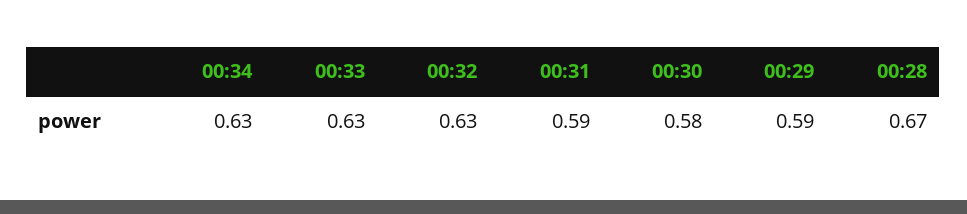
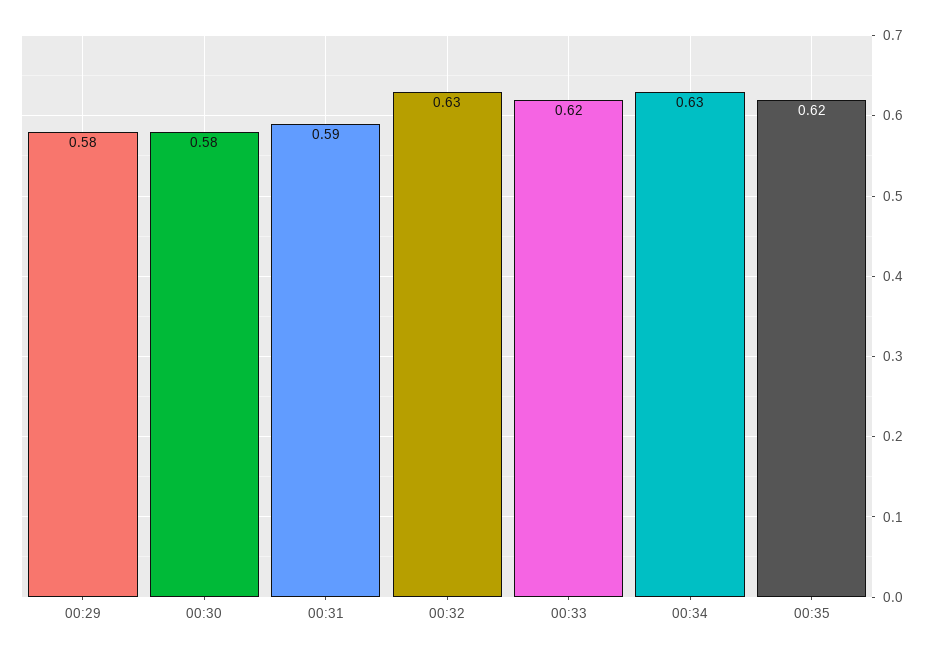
00:33: 0.63 -> 0.62
00:29: 0.59 -> 0.58
00:28: 0.67 -> none
00:35: none -> 0.62

